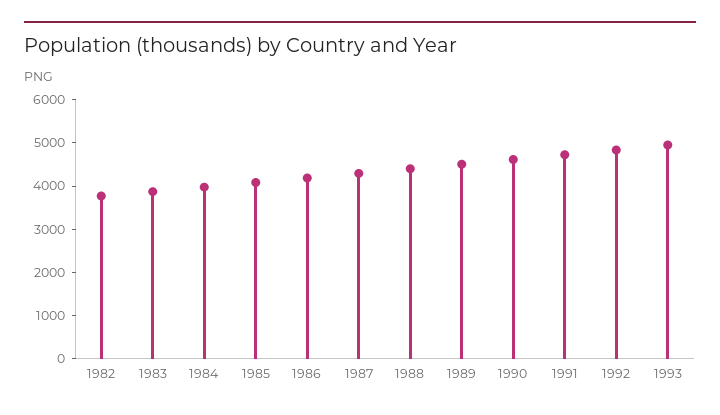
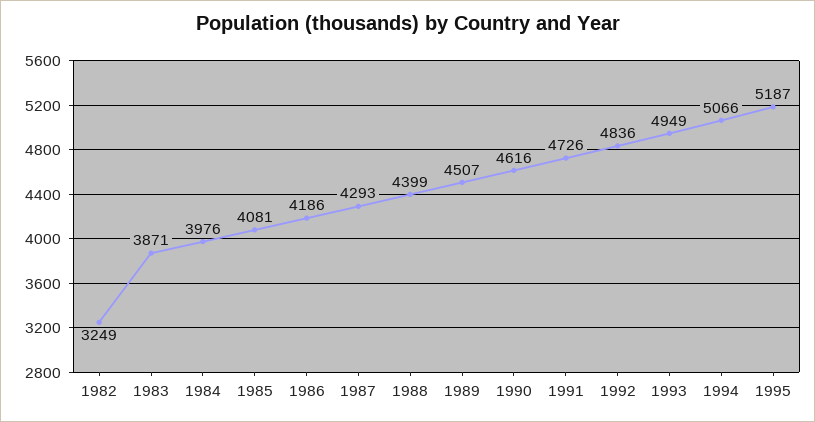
1982: 3800 -> 3249
1994: none -> 5066
1995: none -> 5187

